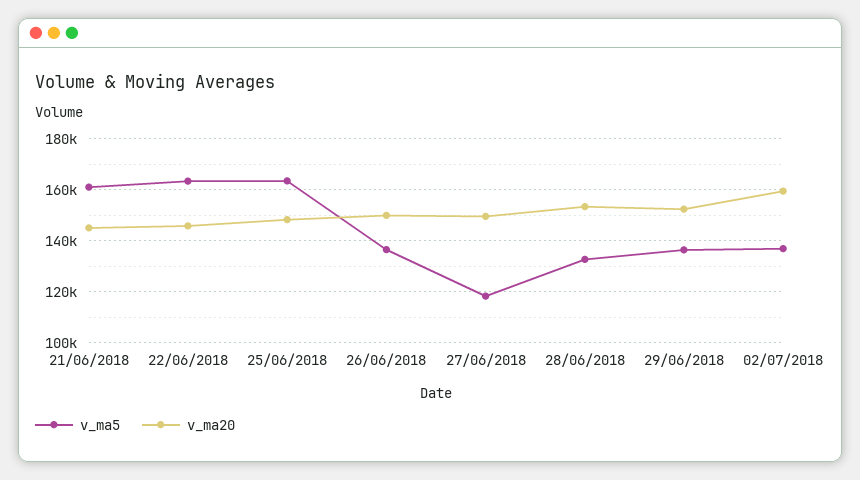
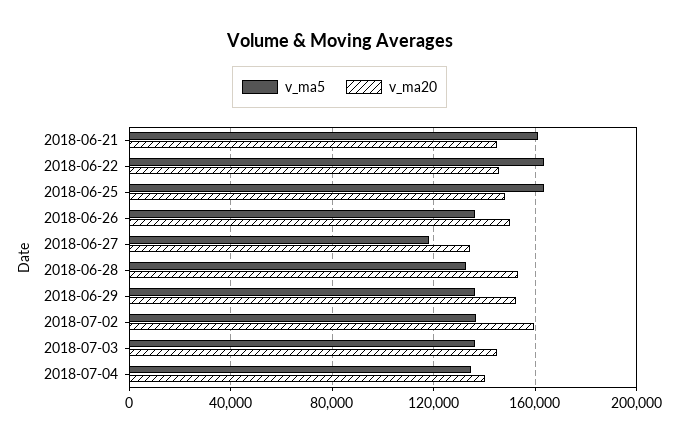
v_ma20, 27/06/2018: 150000 -> 135000
v_ma5, 2018-07-03: none -> 135000
v_ma20, 2018-07-03: none -> 145000
v_ma5, 2018-07-04: none -> 135000
v_ma20, 2018-07-04: none -> 140000

